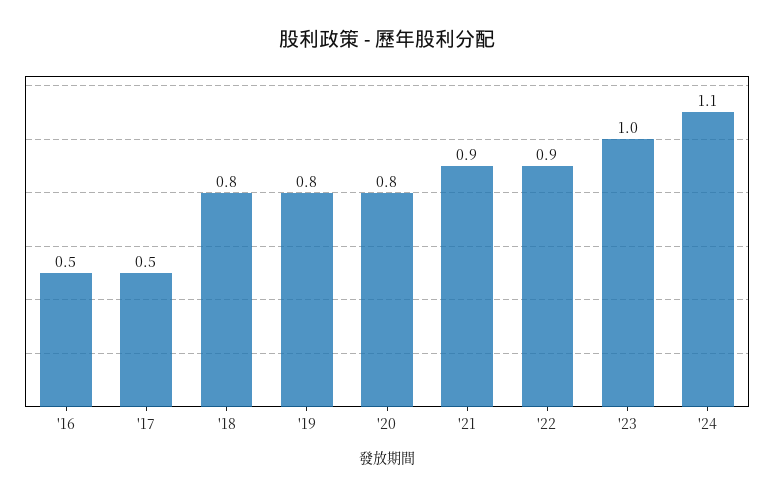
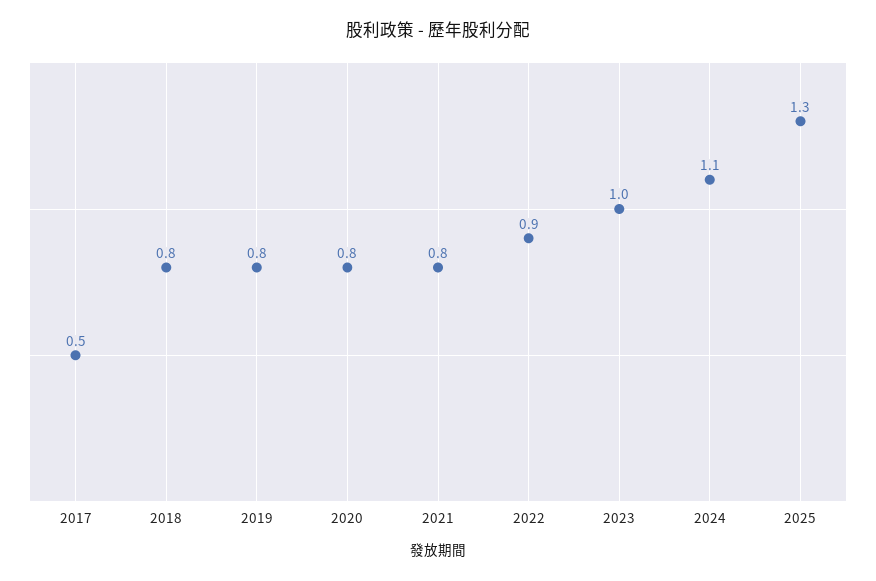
'16: 0.5 -> none
'21: 0.9 -> 0.8
2025: none -> 1.3

